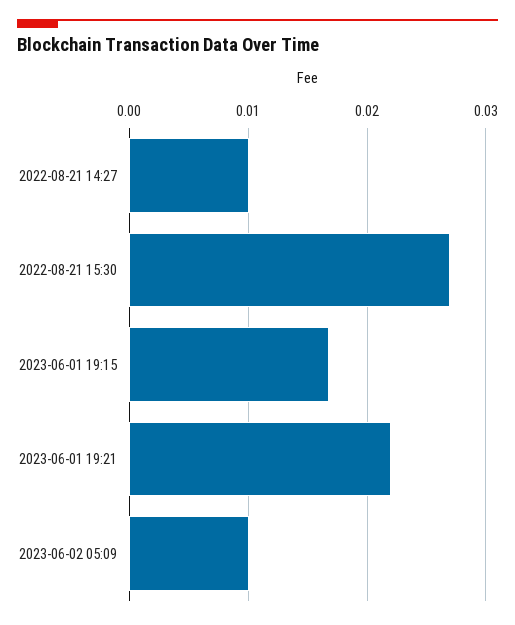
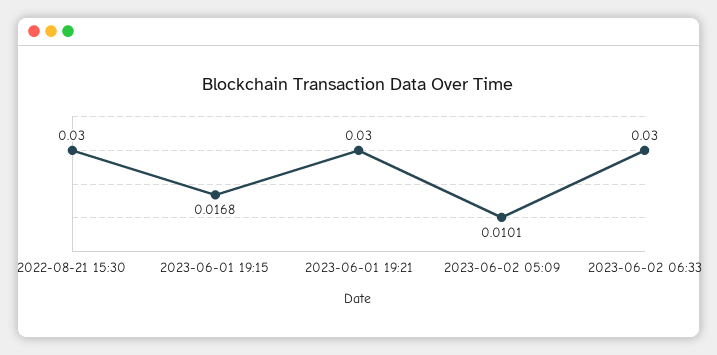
2022-08-21 14:27: 0.01 -> none
2022-08-21 15:30: 0.027 -> 0.03
2023-06-01 19:21: 0.022 -> 0.03
2023-06-02 06:33: none -> 0.03

